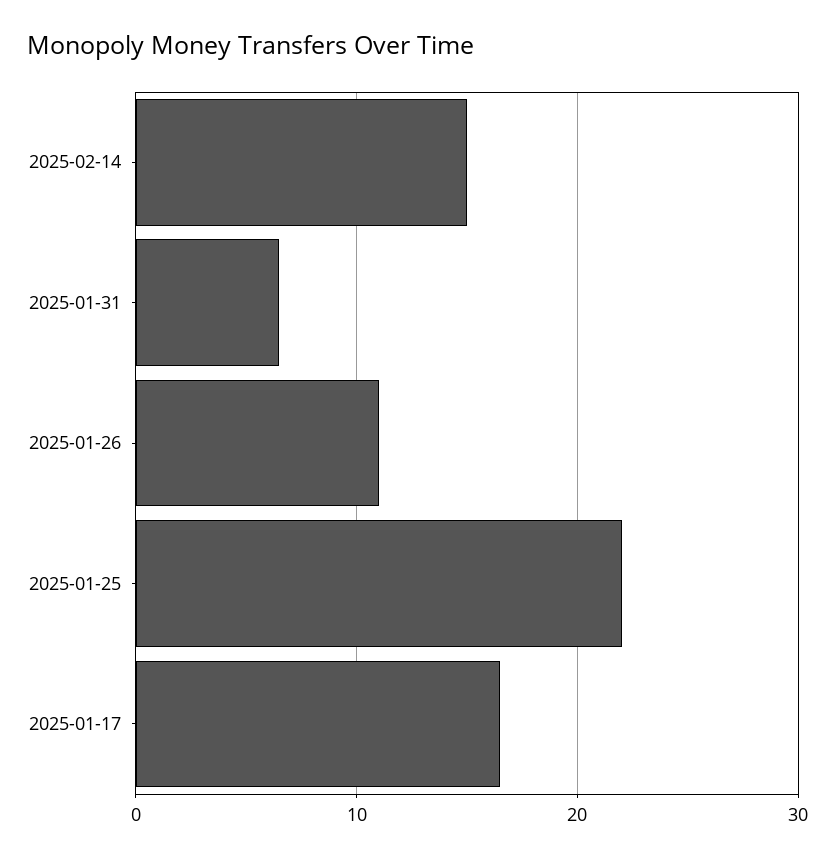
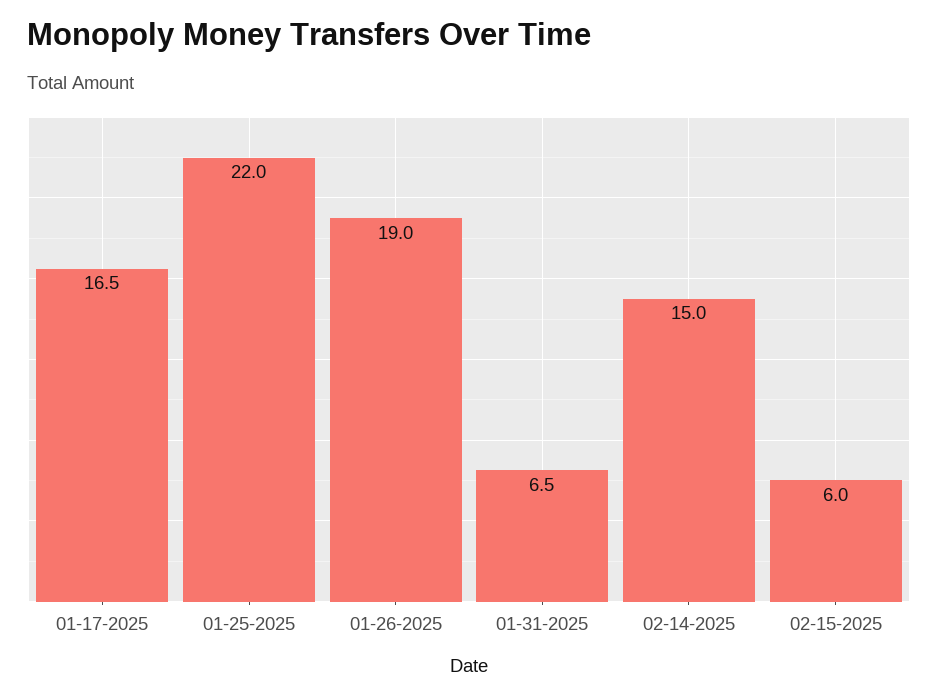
2025-01-26: 11 -> 19
02-15-2025: none -> 6

